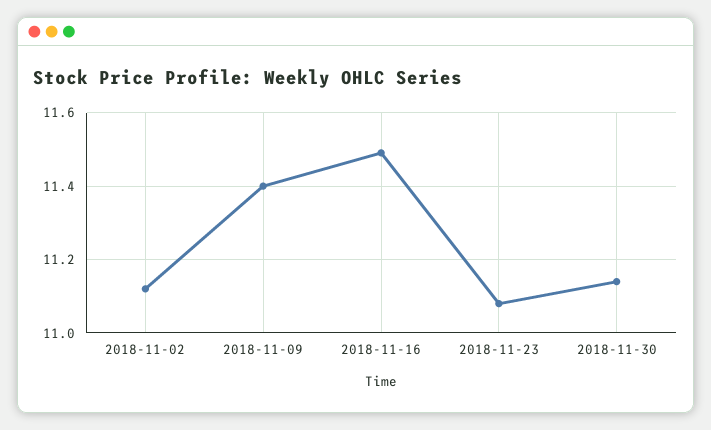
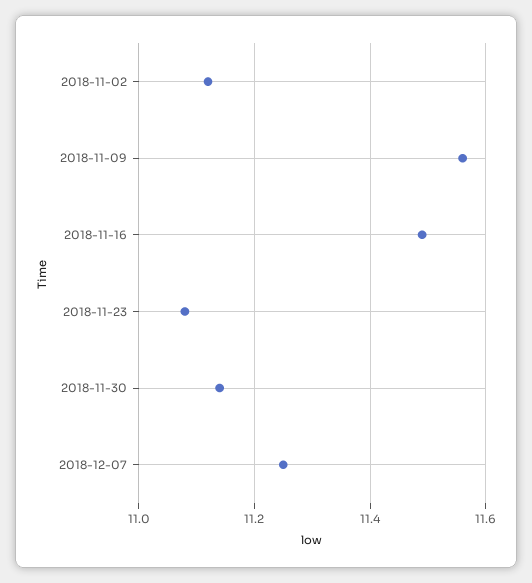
2018-11-09: 11.4 -> 11.55
2018-12-07: none -> 11.25

